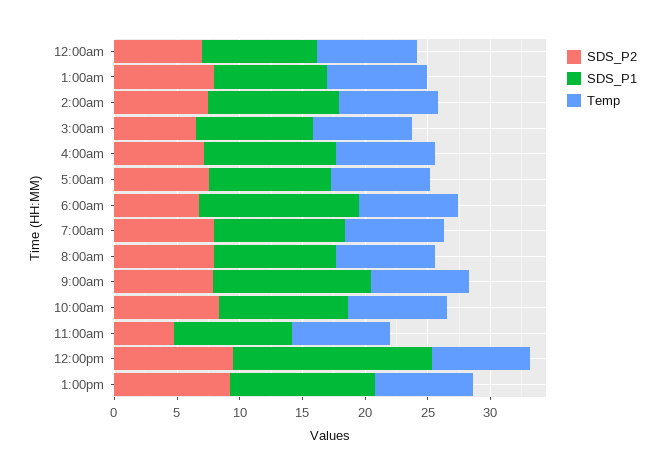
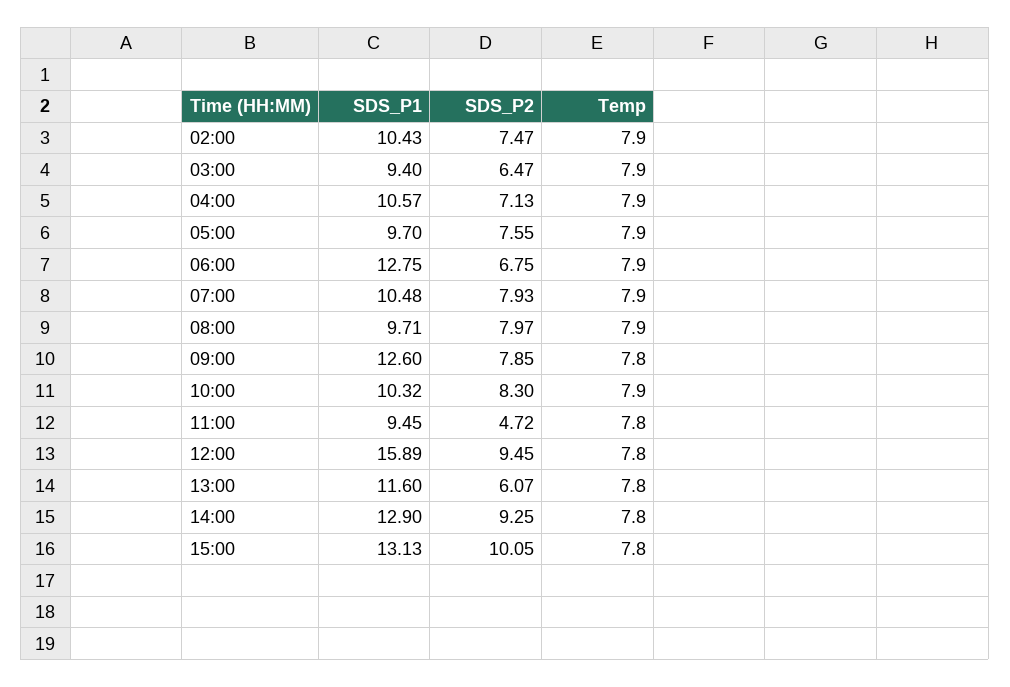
SDS_P2, 12:00am: 7 -> none
SDS_P1, 12:00am: 9 -> none
Temp, 12:00am: 8 -> none
SDS_P2, 1:00am: 8 -> none
SDS_P1, 1:00am: 9 -> none
Temp, 1:00am: 8 -> none
SDS_P2, 1:00pm: 9 -> 6.07
SDS_P1, 14:00: none -> 12.9
SDS_P2, 14:00: none -> 9.25
Temp, 14:00: none -> 7.8
SDS_P1, 15:00: none -> 13.13
SDS_P2, 15:00: none -> 10.05
Temp, 15:00: none -> 7.8

